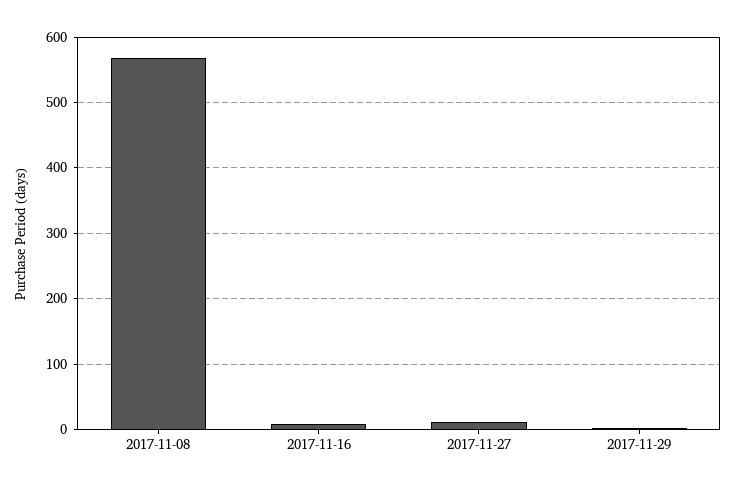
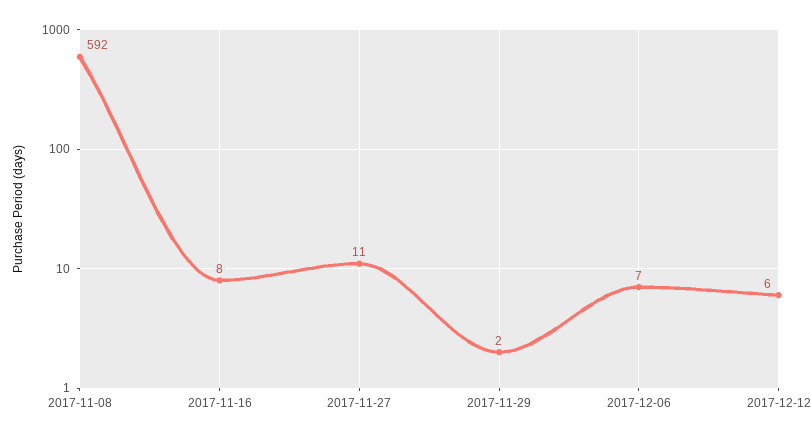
2017-11-08: 570 -> 592
2017-12-06: none -> 7
2017-12-12: none -> 6

